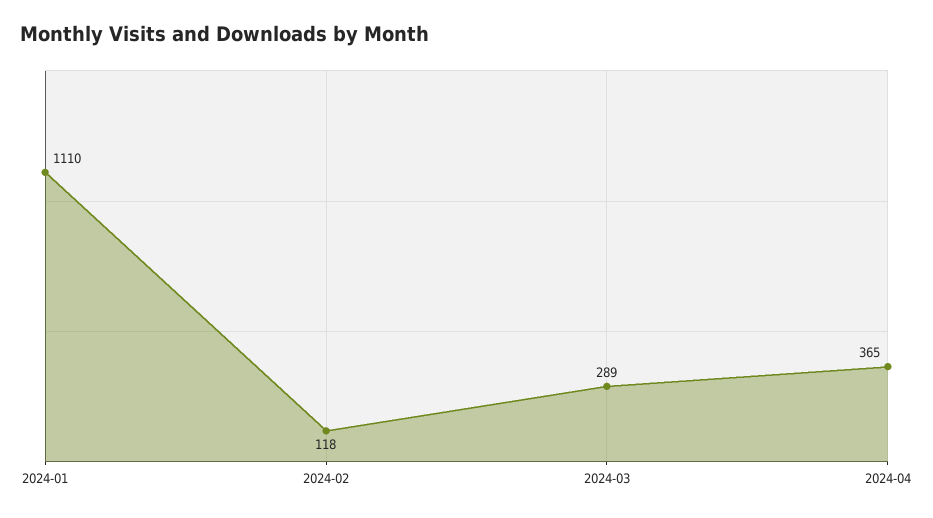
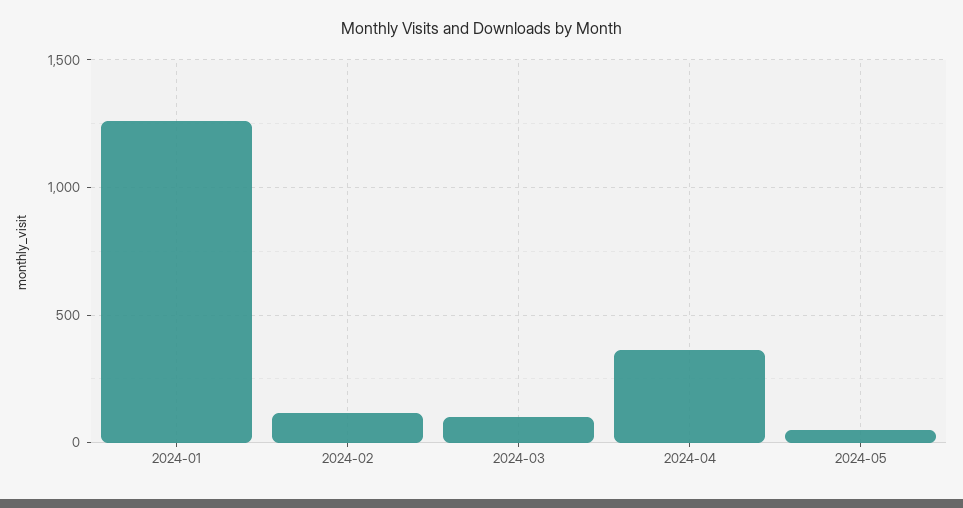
2024-01: 1110 -> 1250
2024-03: 289 -> 100
2024-05: none -> 50

